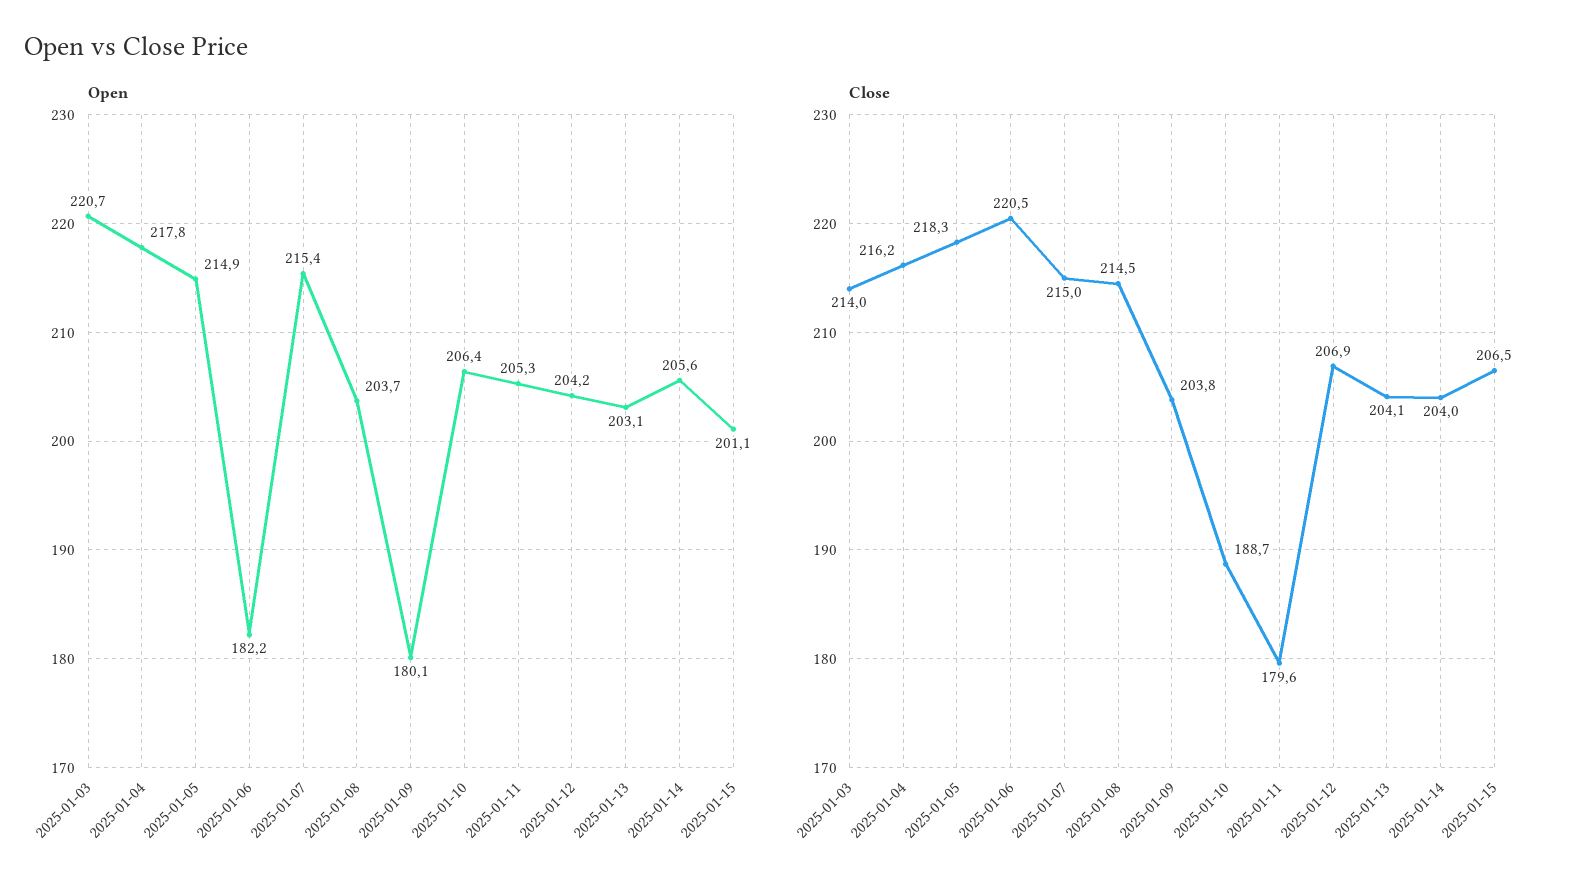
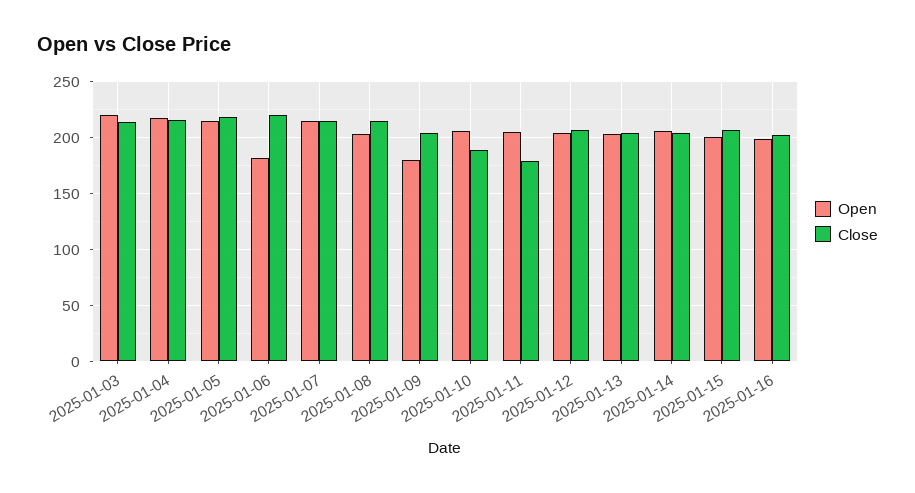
Open, 2025-01-16: none -> 200
Close, 2025-01-16: none -> 200

